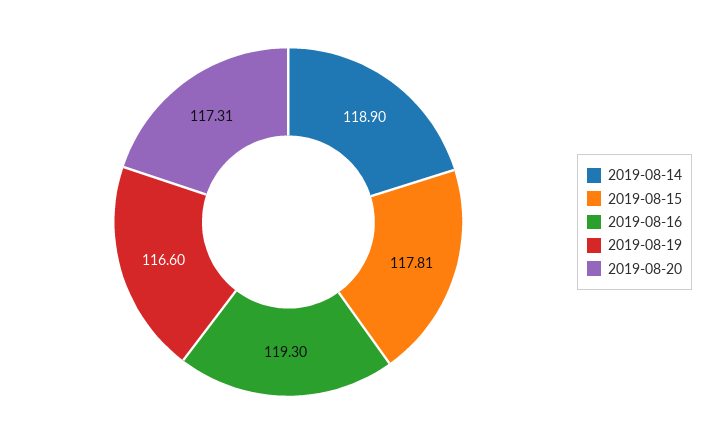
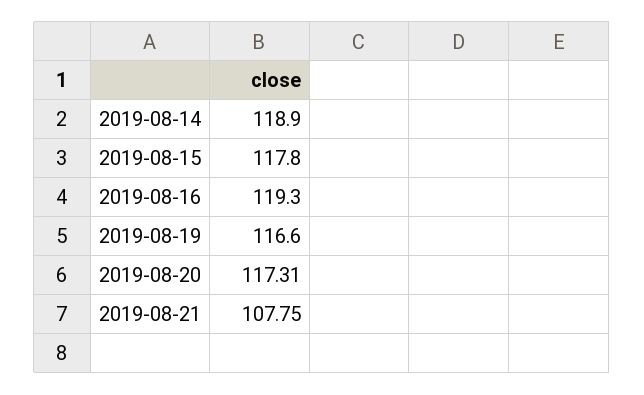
2019-08-15: 117.81 -> 117.8
2019-08-21: none -> 107.75

